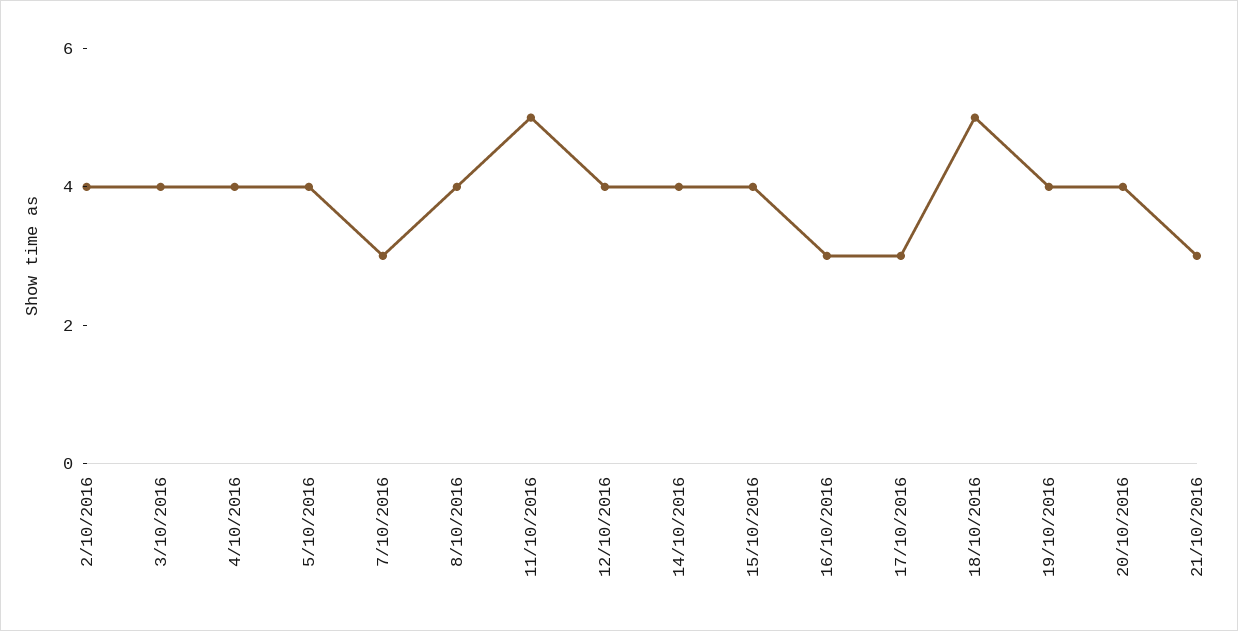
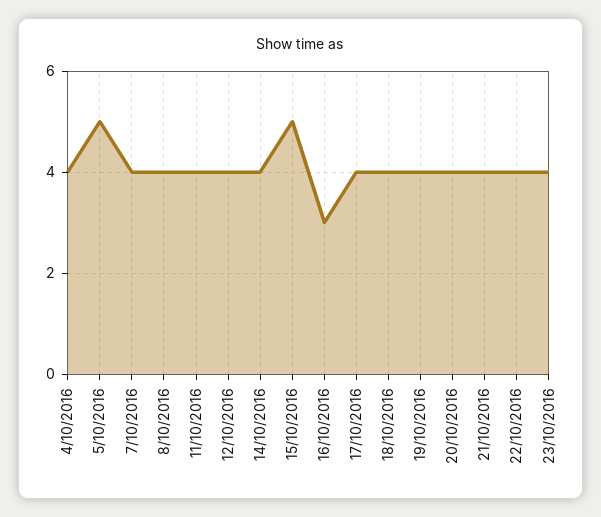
2/10/2016: 4 -> none
3/10/2016: 4 -> none
5/10/2016: 4 -> 5
7/10/2016: 3 -> 4
11/10/2016: 5 -> 4
15/10/2016: 4 -> 5
17/10/2016: 3 -> 4
18/10/2016: 5 -> 4
21/10/2016: 3 -> 4
22/10/2016: none -> 4
23/10/2016: none -> 4

